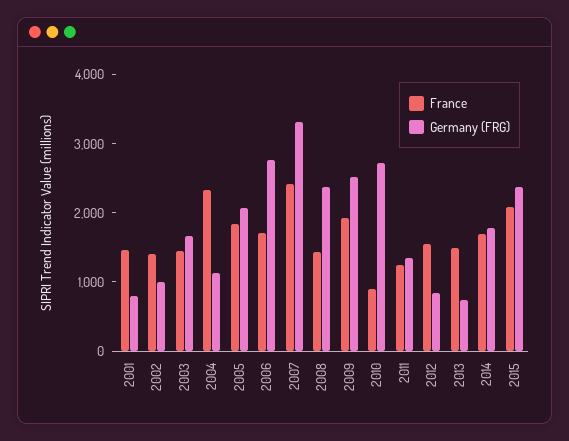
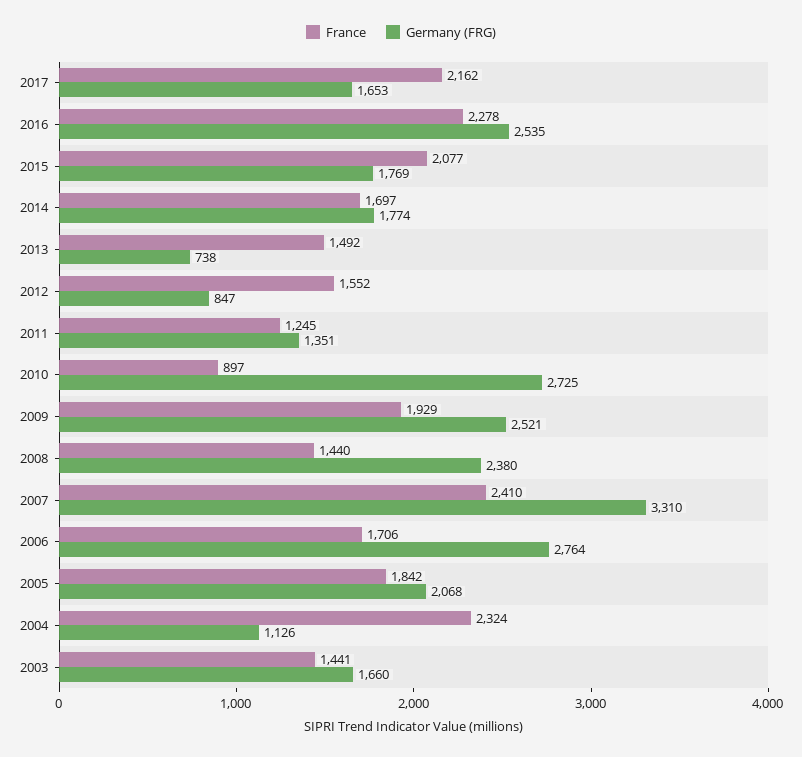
France, 2001: 1400 -> none
Germany (FRG), 2001: 800 -> none
France, 2002: 1400 -> none
Germany (FRG), 2002: 1000 -> none
Germany (FRG), 2015: 2400 -> 1769
France, 2017: none -> 2162
Germany (FRG), 2017: none -> 1653
France, 2016: none -> 2278
Germany (FRG), 2016: none -> 2535

